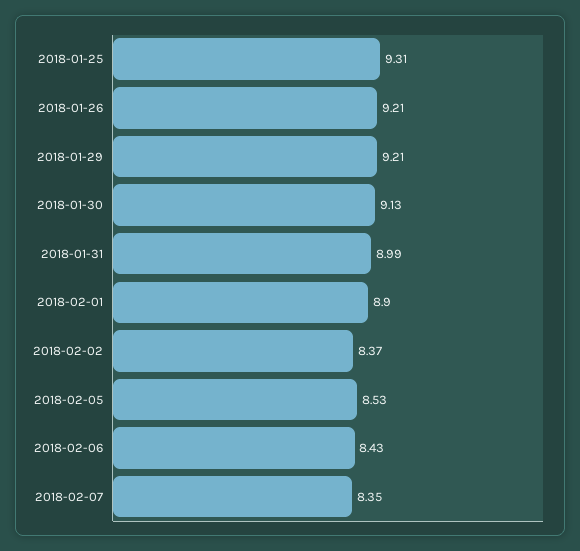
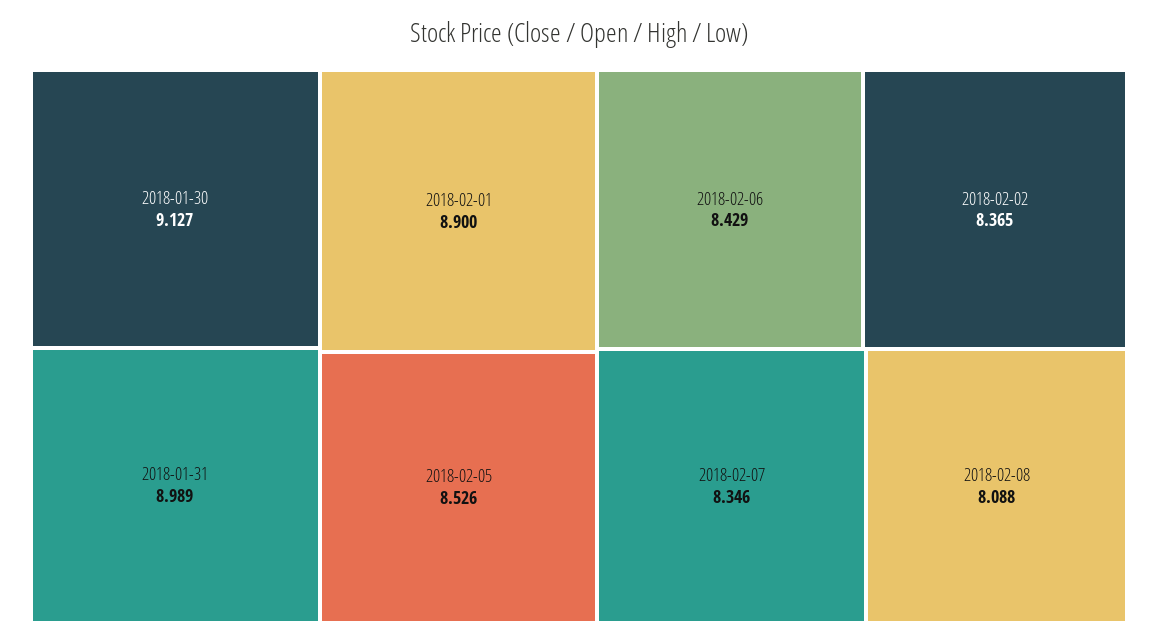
2018-01-25: 9.31 -> none
2018-01-26: 9.21 -> none
2018-01-29: 9.21 -> none
2018-02-08: none -> 8.088

